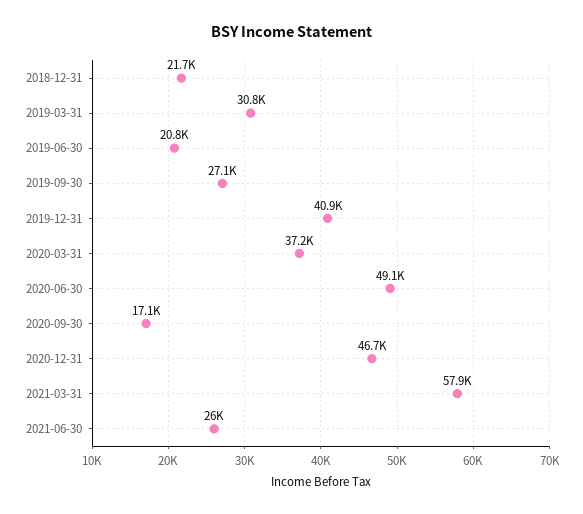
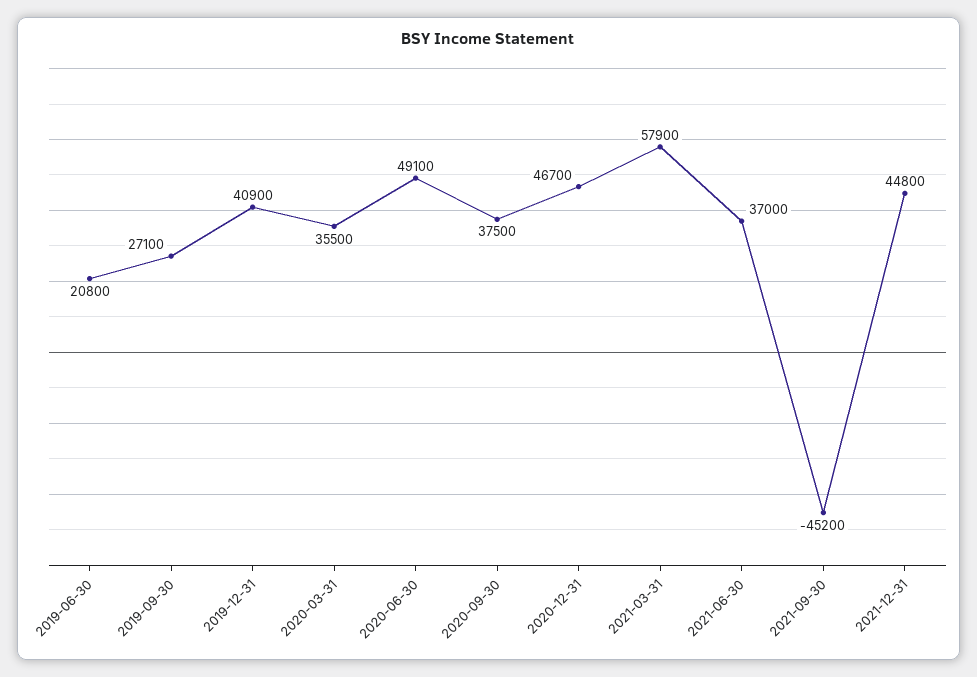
2018-12-31: 21700 -> none
2019-03-31: 30800 -> none
2020-03-31: 37200 -> 35500
2020-09-30: 17100 -> 37500
2021-06-30: 26000 -> 37000
2021-09-30: none -> -45200
2021-12-31: none -> 44800

